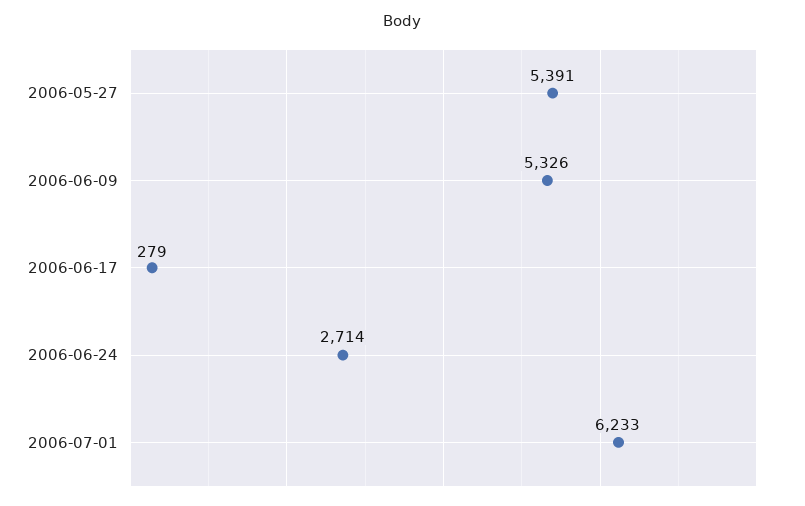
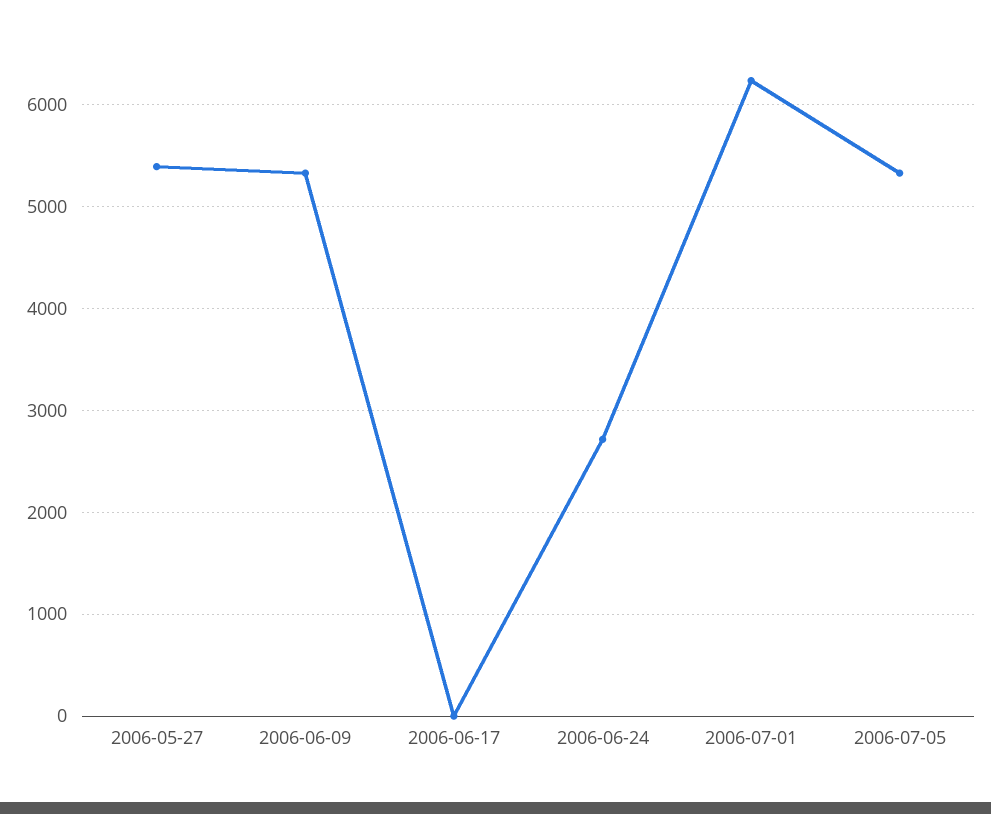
2006-06-17: 279 -> 0
2006-07-05: none -> 5300

